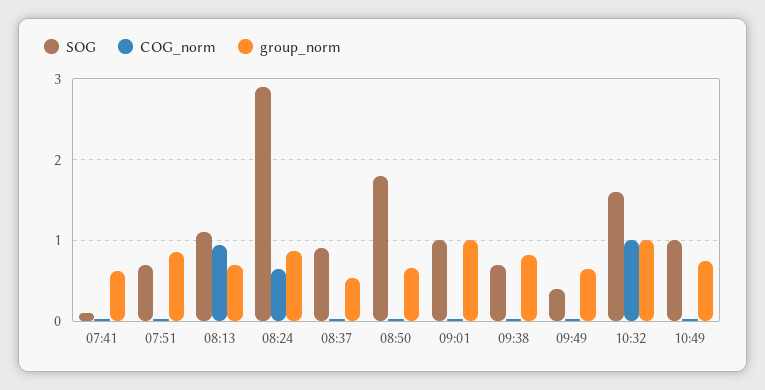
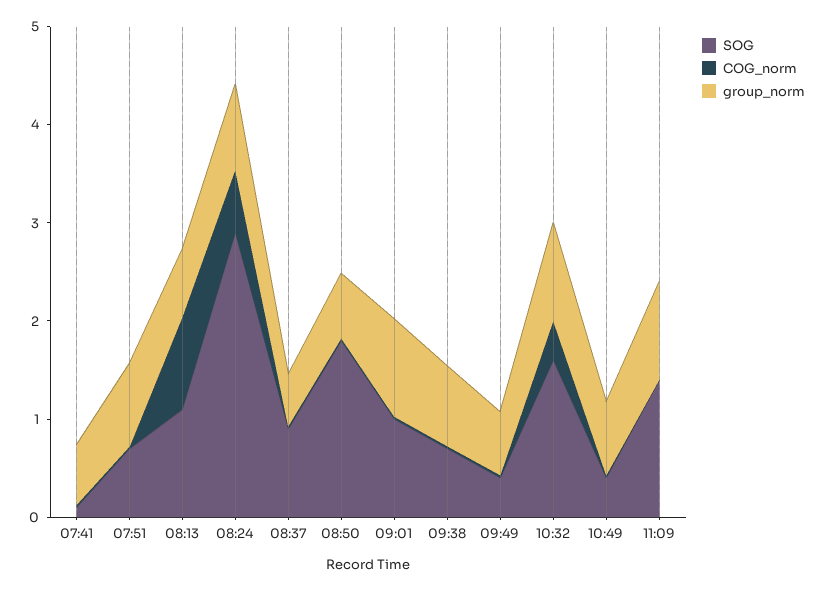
COG_norm, 10:32: 1 -> 0.4
SOG, 10:49: 1 -> 0.4
SOG, 11:09: none -> 1.4
COG_norm, 11:09: none -> 0
group_norm, 11:09: none -> 1

